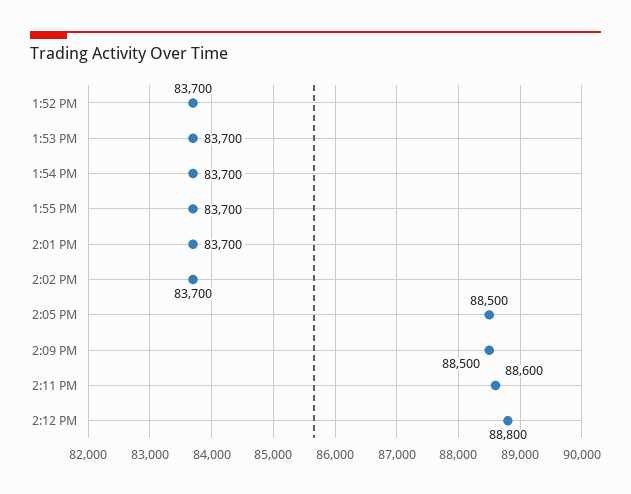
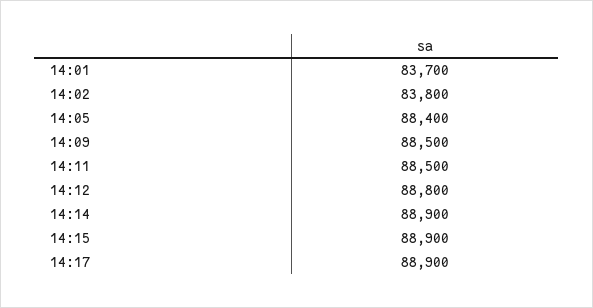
1:52 PM: 83700 -> none
1:53 PM: 83700 -> none
1:54 PM: 83700 -> none
1:55 PM: 83700 -> none
2:02 PM: 83700 -> 83800
2:05 PM: 88500 -> 88400
2:11 PM: 88600 -> 88500
14:14: none -> 88900
14:15: none -> 88900
14:17: none -> 88900

